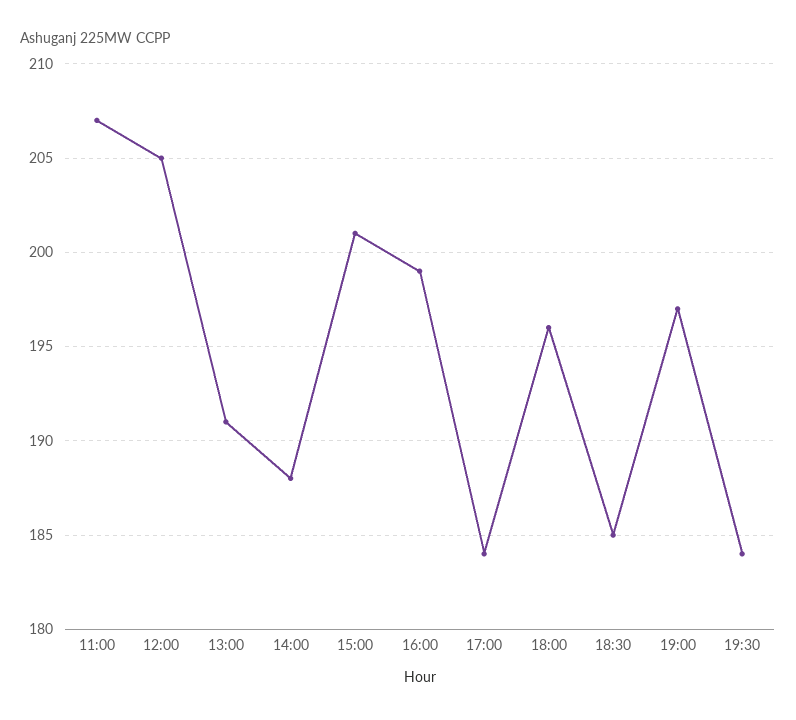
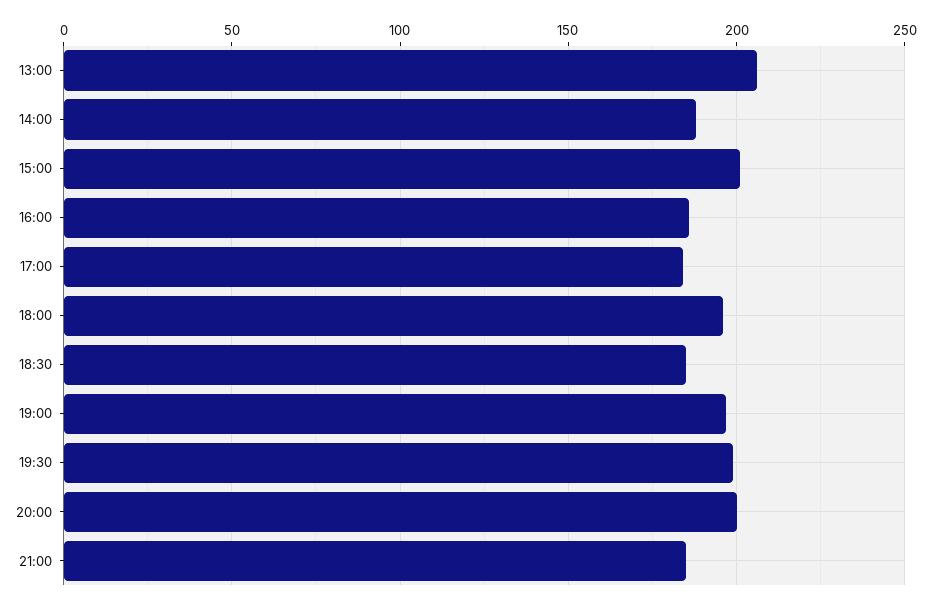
11:00: 207 -> none
12:00: 205 -> none
13:00: 191 -> 205
16:00: 199 -> 185
19:30: 184 -> 200
20:00: none -> 200
21:00: none -> 185

